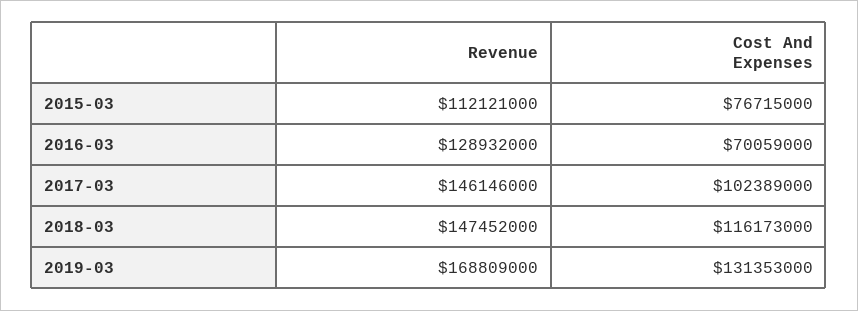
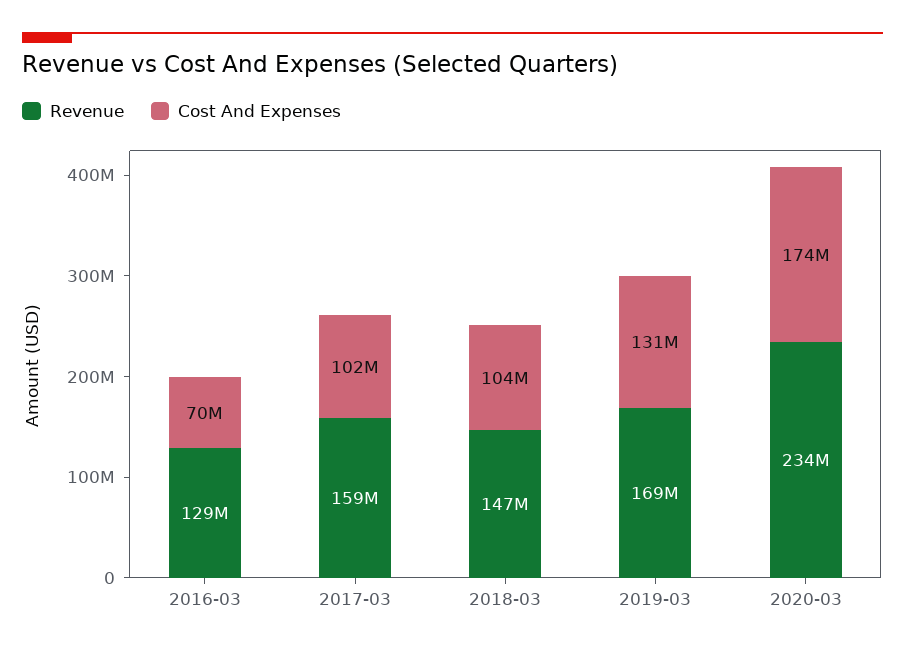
Revenue, 2015-03: 112121000 -> none
Cost And Expenses, 2015-03: 76715000 -> none
Revenue, 2017-03: 146146000 -> 159000000
Cost And Expenses, 2018-03: 116173000 -> 104000000
Revenue, 2020-03: none -> 234000000
Cost And Expenses, 2020-03: none -> 174000000

